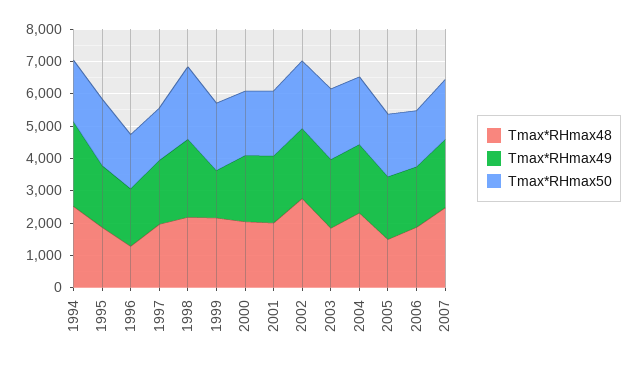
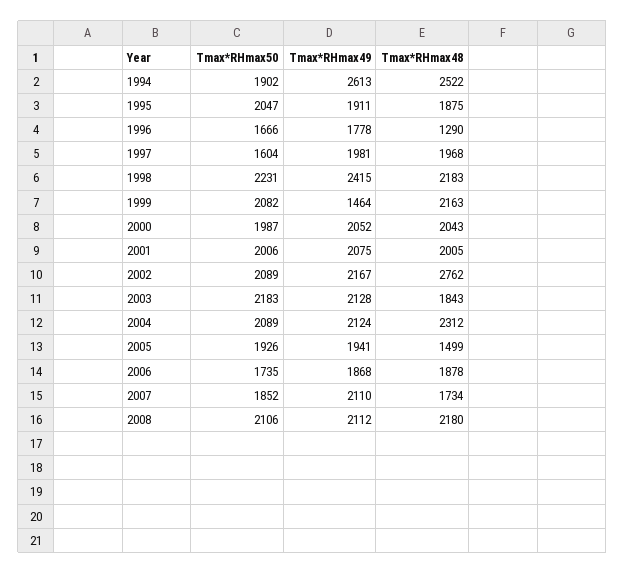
Tmax*RHmax48, 2007: 2500 -> 1734
Tmax*RHmax50, 2008: none -> 2106
Tmax*RHmax49, 2008: none -> 2112
Tmax*RHmax48, 2008: none -> 2180

